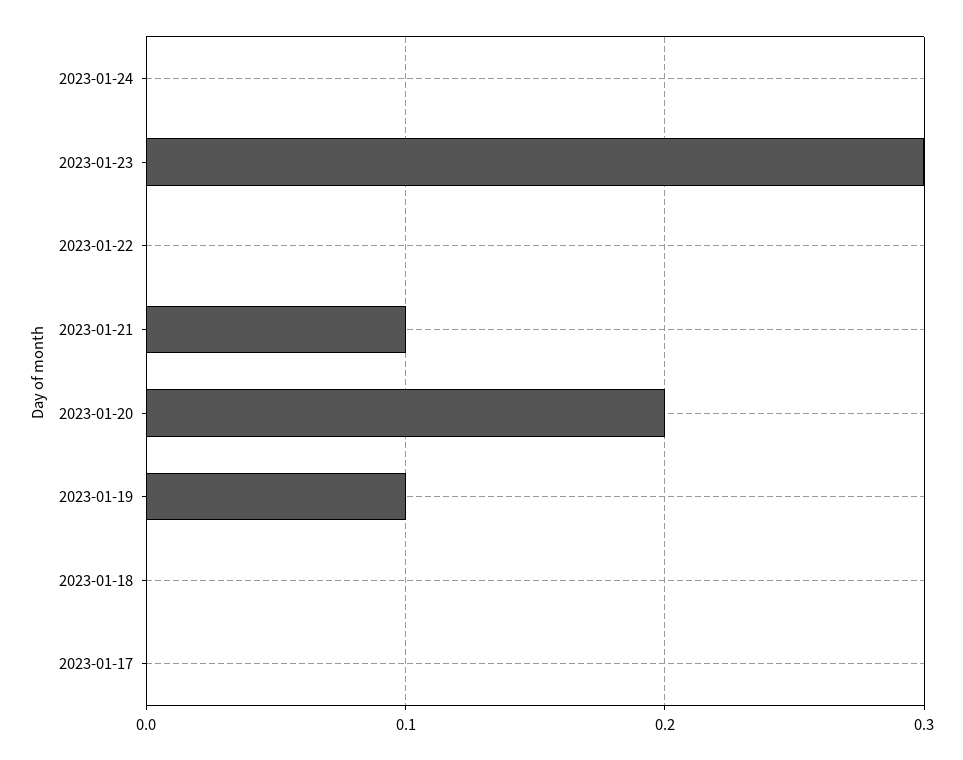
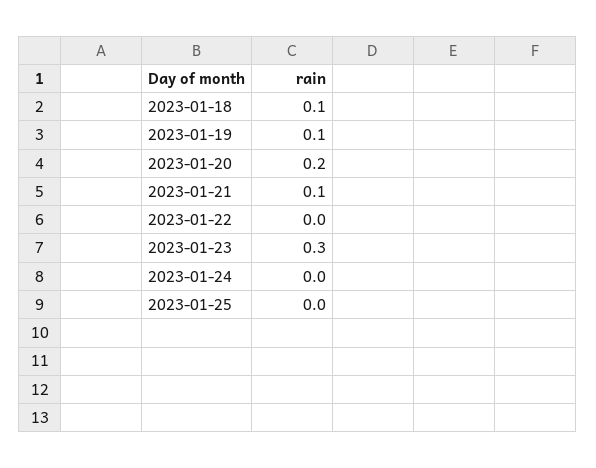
2023-01-18: 0 -> 0.1
2023-01-17: 0 -> none
2023-01-25: none -> 0

